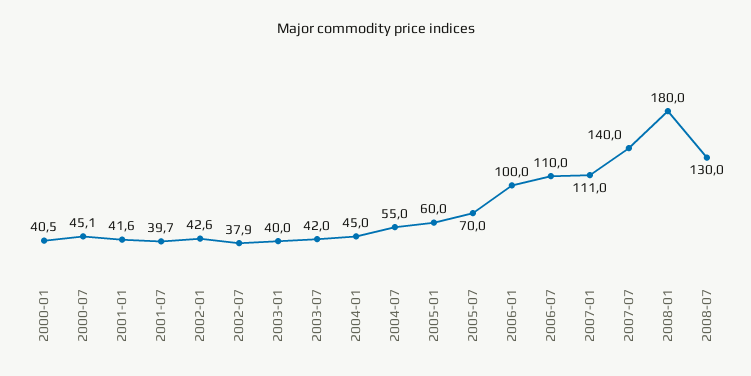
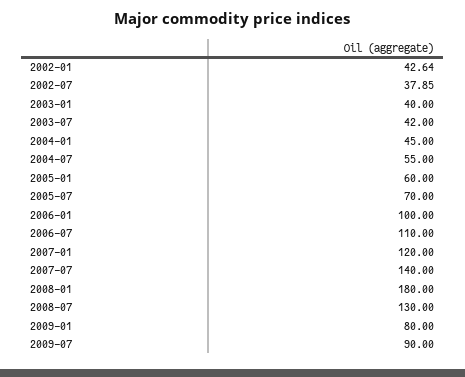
2000-01: 40.5 -> none
2000-07: 45.1 -> none
2001-01: 41.6 -> none
2001-07: 39.7 -> none
2007-01: 111 -> 120
2009-01: none -> 80
2009-07: none -> 90

